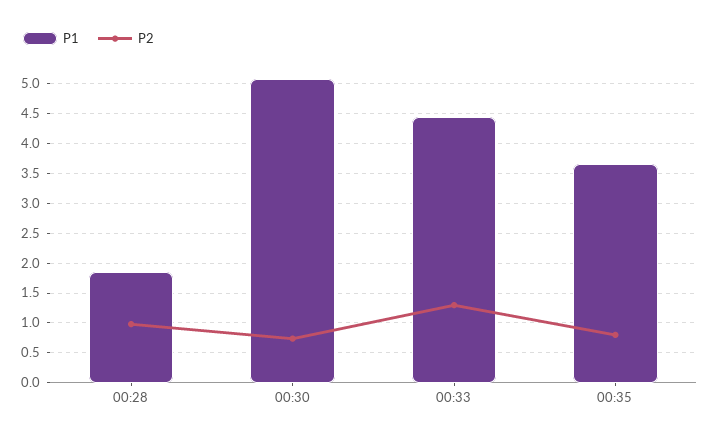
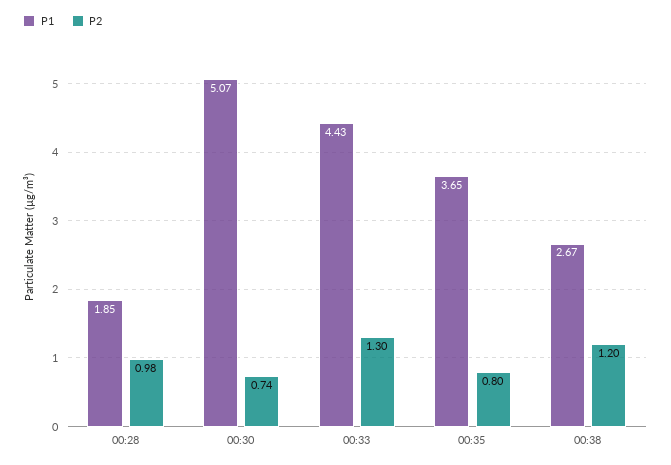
P1, 00:38: none -> 2.67
P2, 00:38: none -> 1.2

